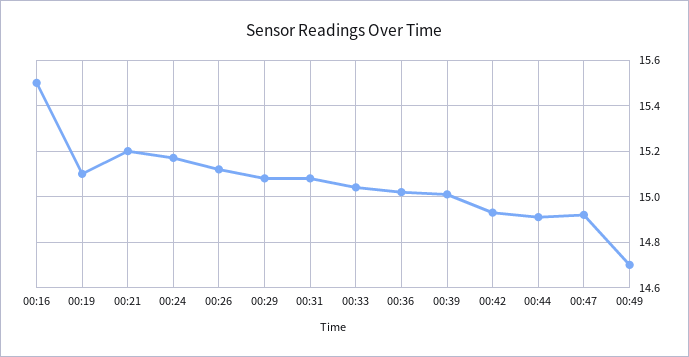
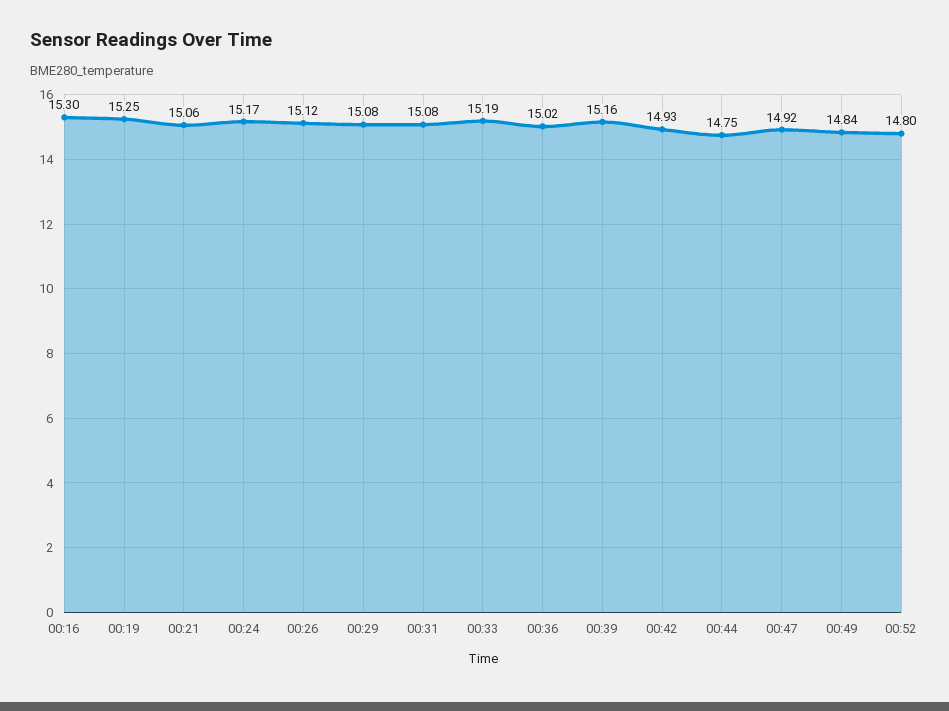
00:16: 15.5 -> 15.3
00:19: 15.1 -> 15.25
00:21: 15.2 -> 15.06
00:33: 15.05 -> 15.19
00:39: 15 -> 15.16
00:44: 14.9 -> 14.75
00:49: 14.7 -> 14.84
00:52: none -> 14.8

